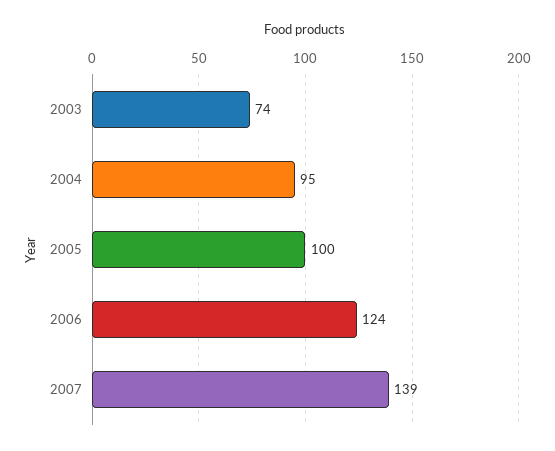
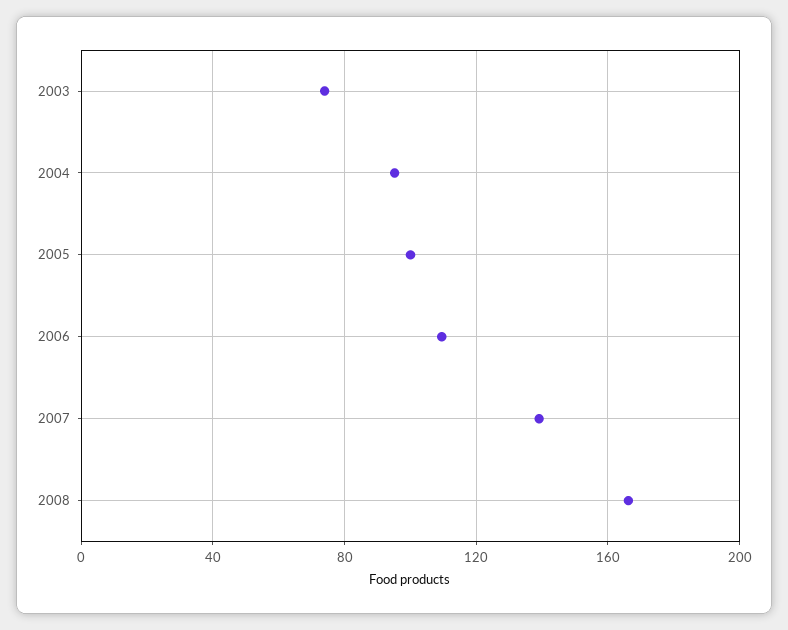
2006: 124 -> 110
2008: none -> 165

